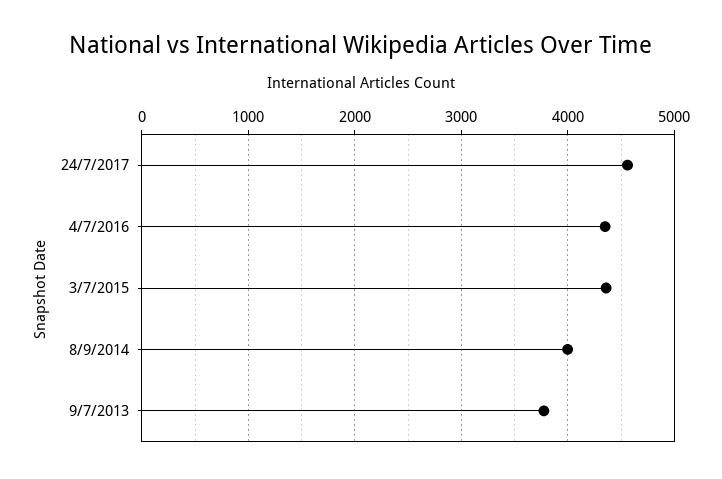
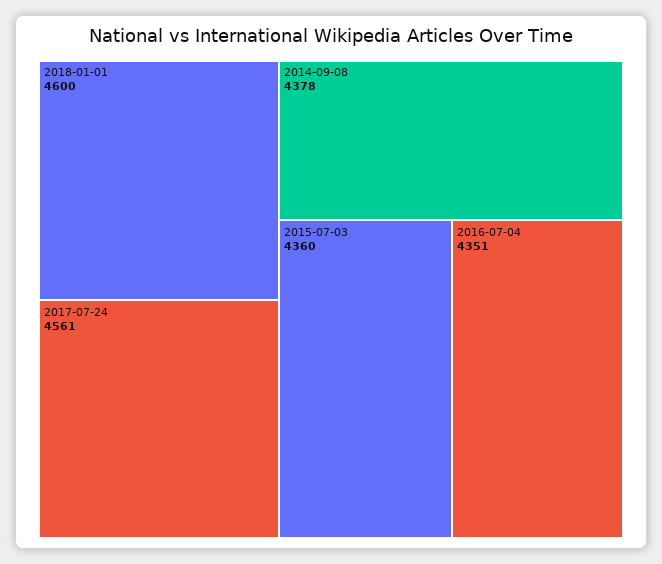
8/9/2014: 4000 -> 4378
9/7/2013: 3800 -> none
2018-01-01: none -> 4600

